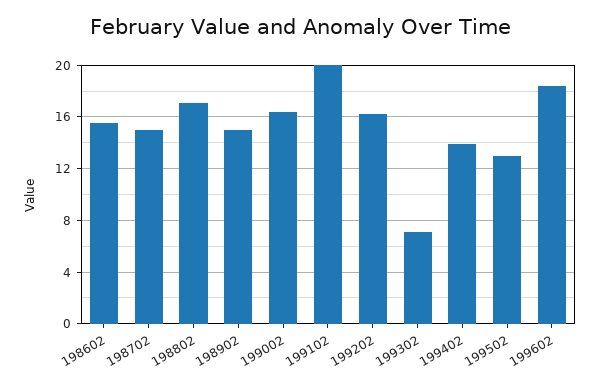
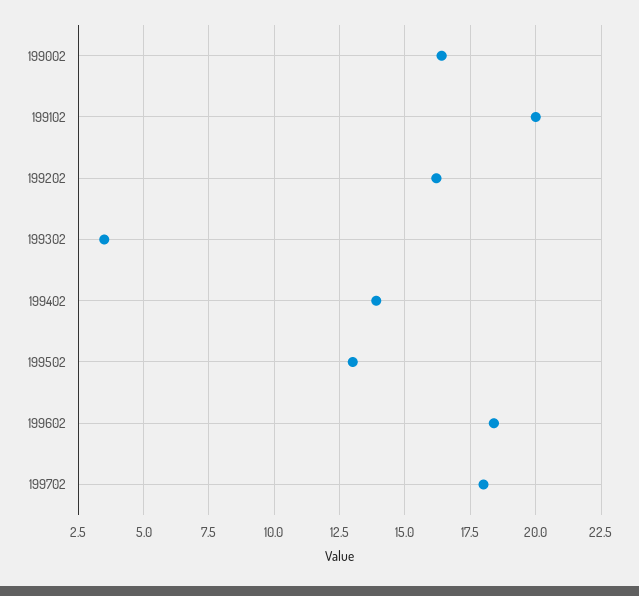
198602: 15.5 -> none
198702: 15 -> none
198802: 17 -> none
198902: 15 -> none
199302: 7 -> 3.5
199702: none -> 18

